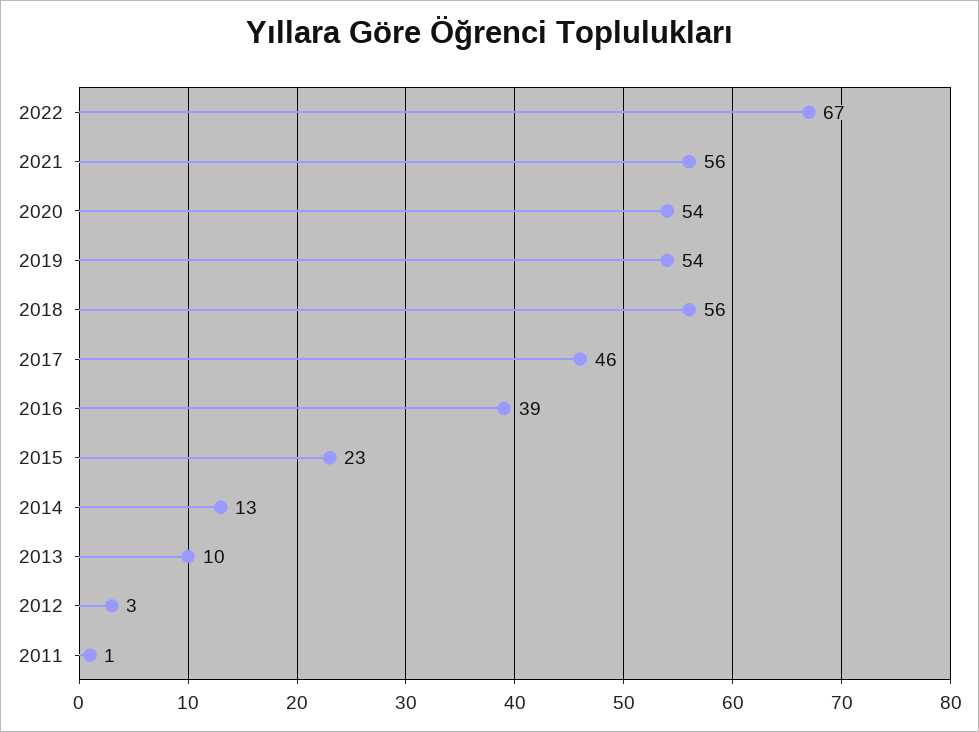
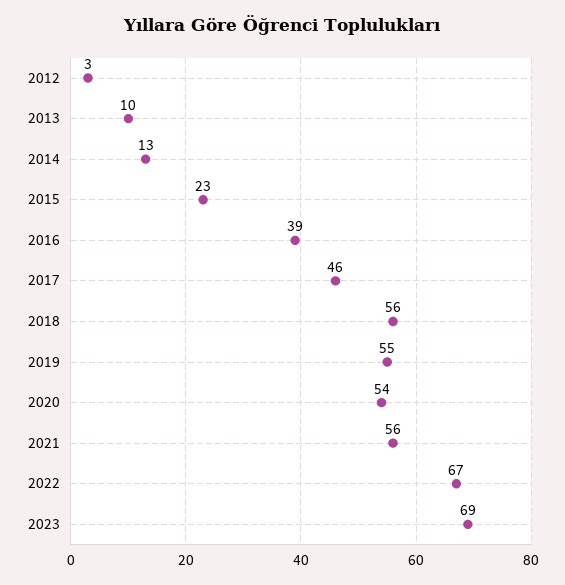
2019: 54 -> 55
2011: 1 -> none
2023: none -> 69

